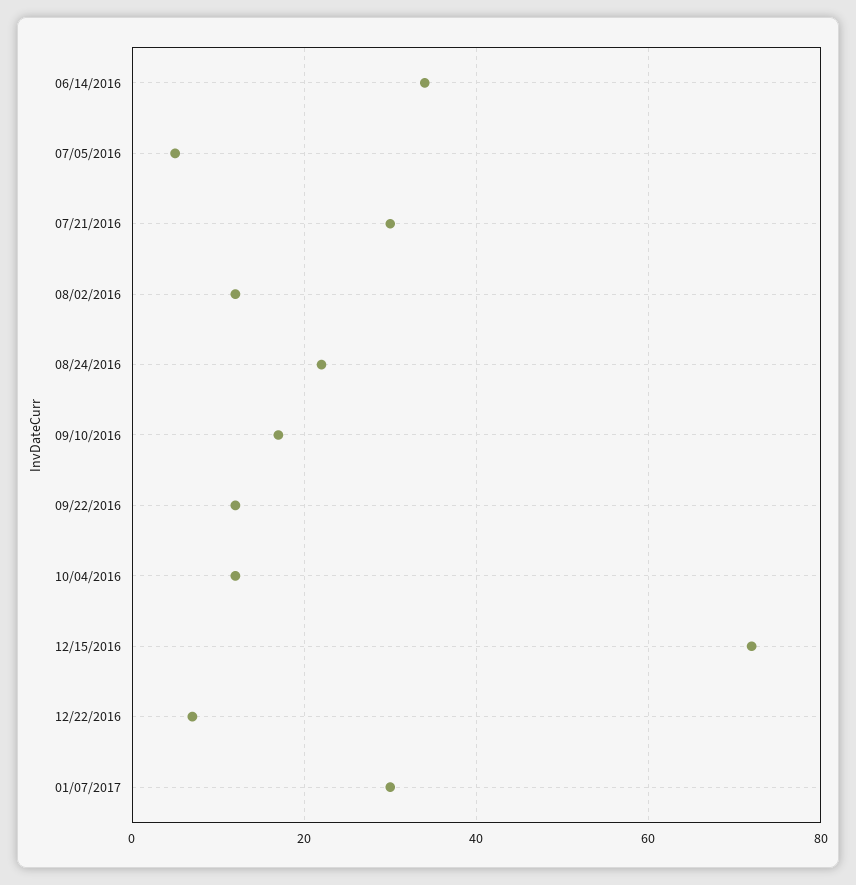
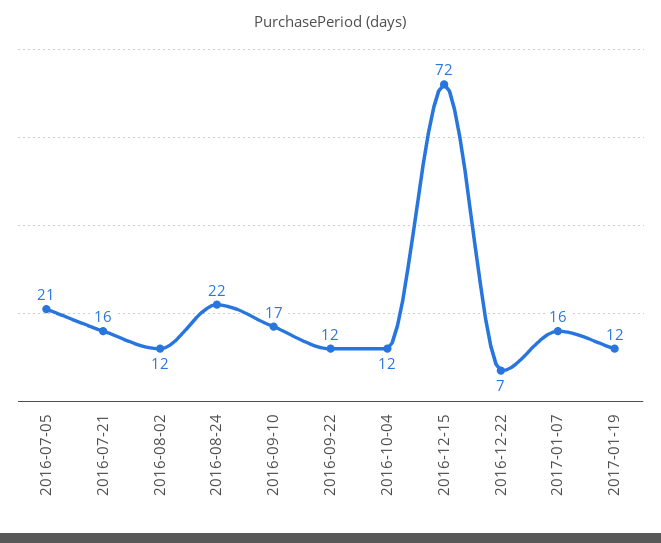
06/14/2016: 35 -> none
07/05/2016: 5 -> 21
07/21/2016: 30 -> 16
01/07/2017: 30 -> 16
2017-01-19: none -> 12

